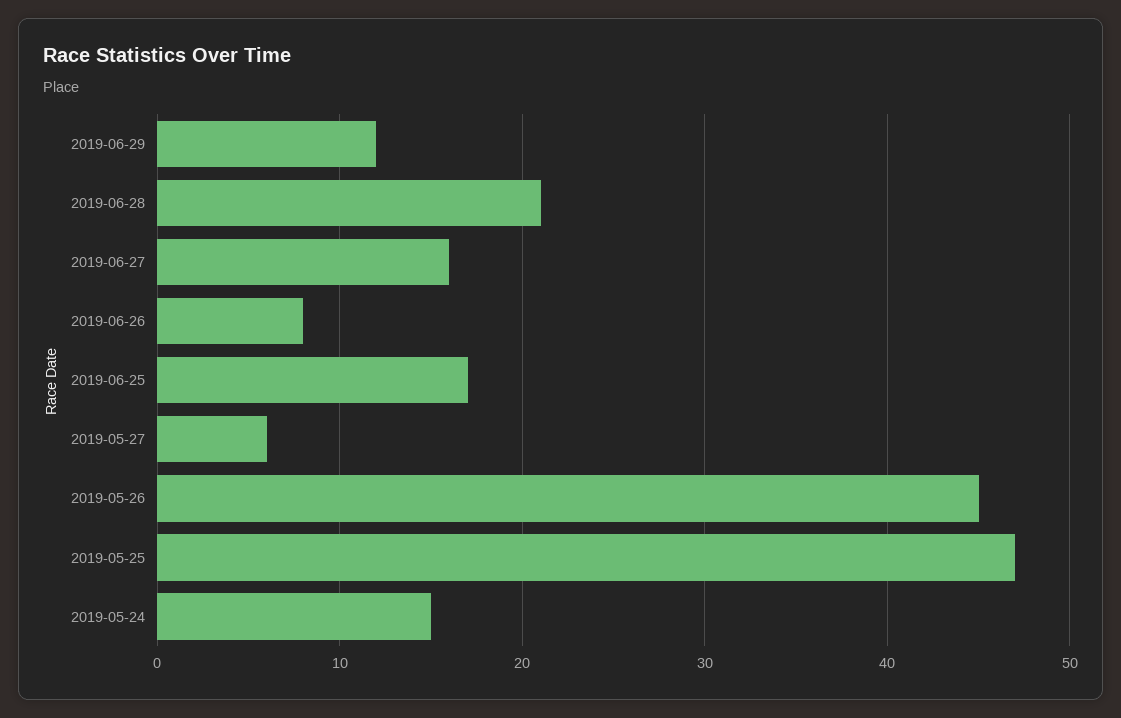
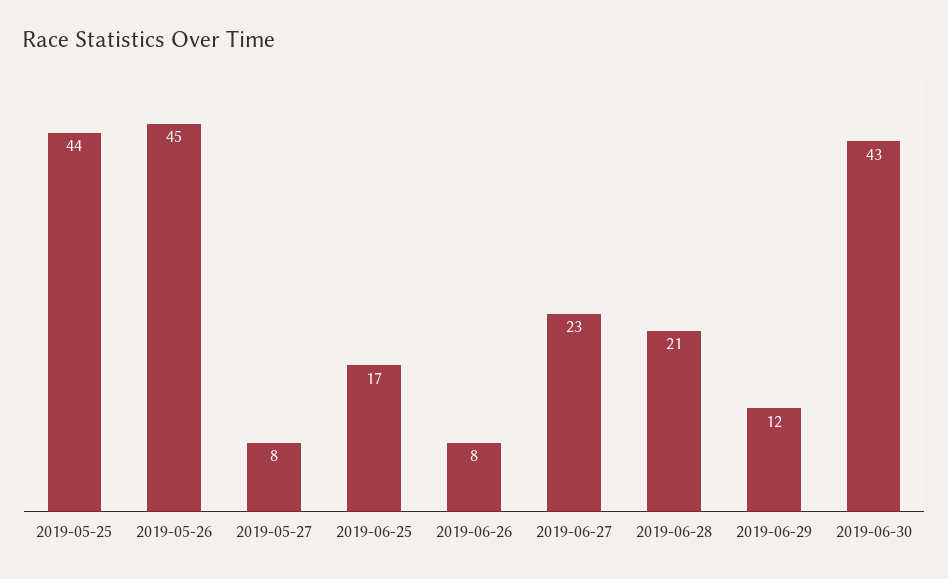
2019-06-27: 16 -> 23
2019-05-27: 6 -> 8
2019-05-25: 47 -> 44
2019-05-24: 15 -> none
2019-06-30: none -> 43

